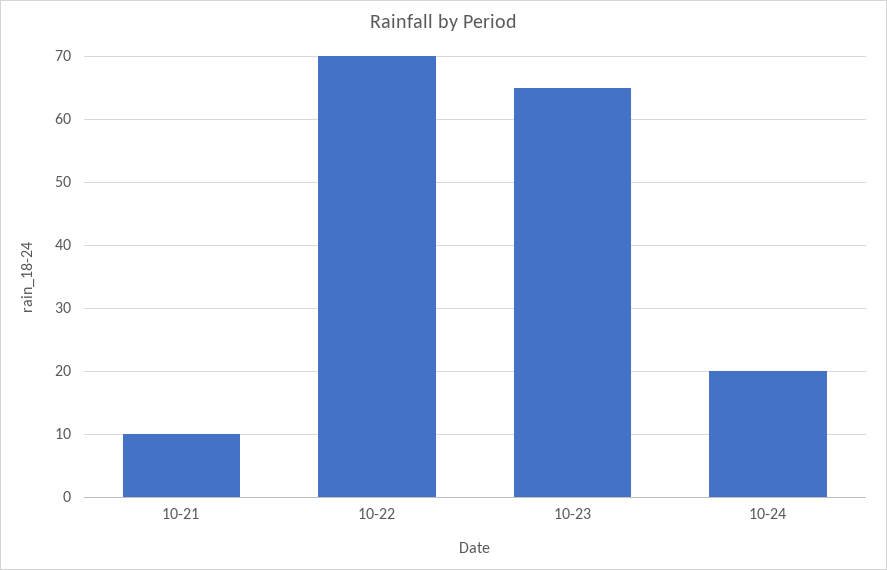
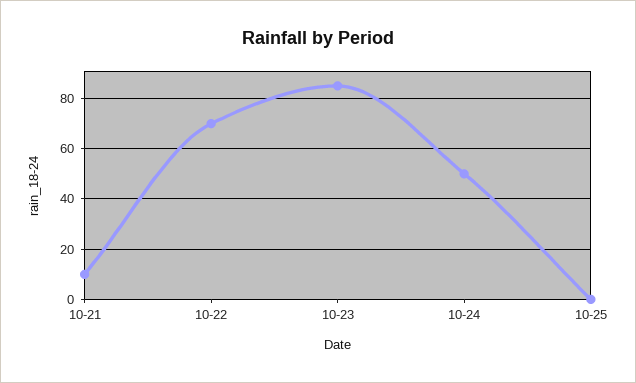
10-23: 65 -> 85
10-24: 20 -> 50
10-25: none -> 0

